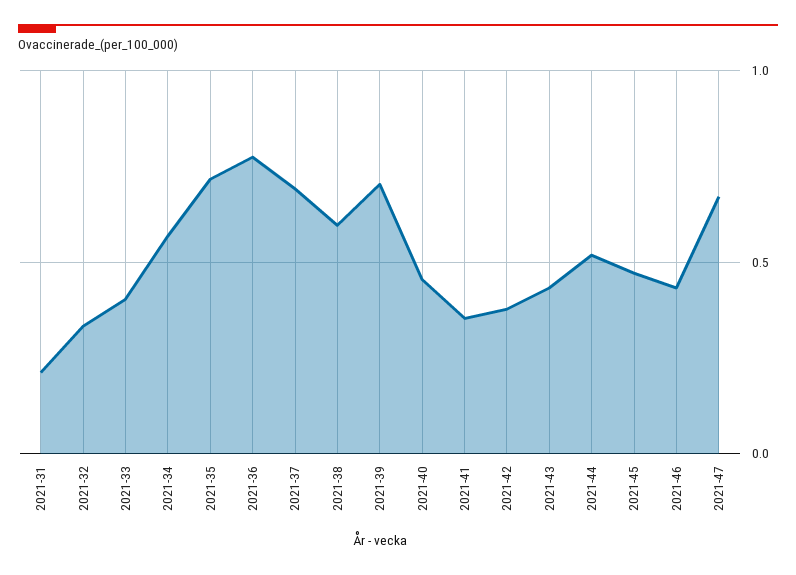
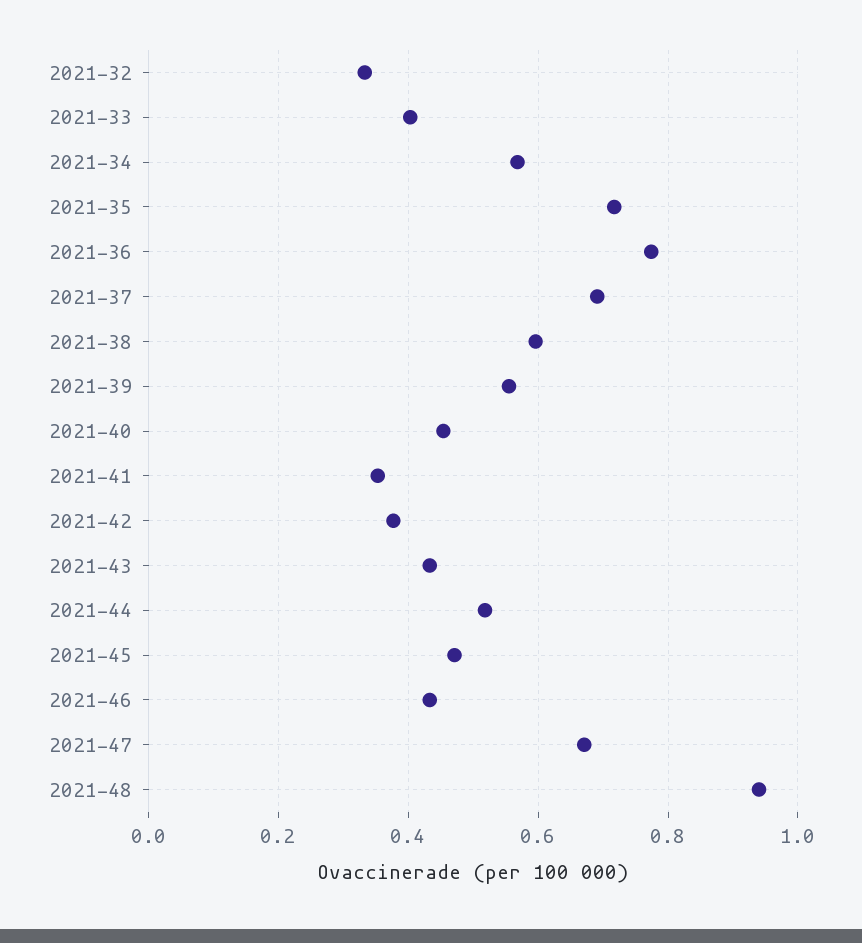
2021-31: 0.2 -> none
2021-39: 0.7 -> 0.56
2021-48: none -> 0.94

